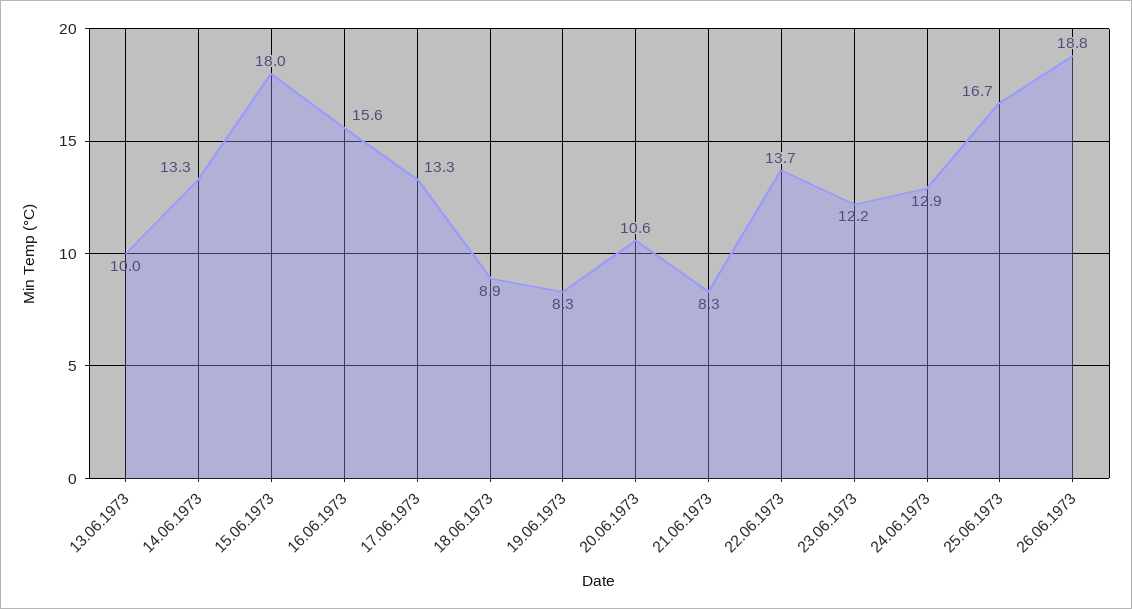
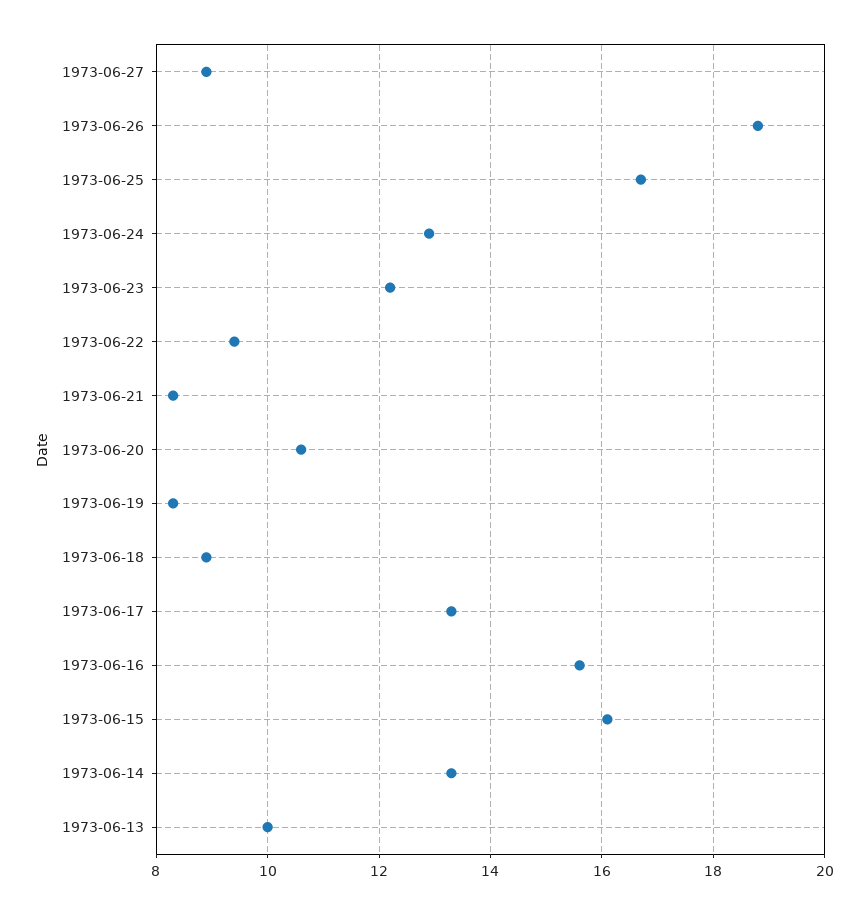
15.06.1973: 18 -> 16
22.06.1973: 13.7 -> 9.5
1973-06-27: none -> 9

